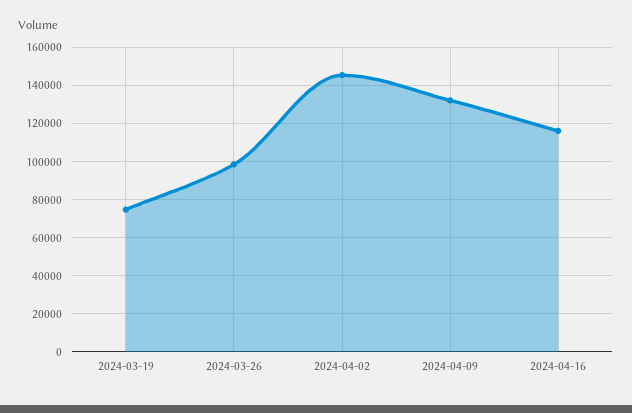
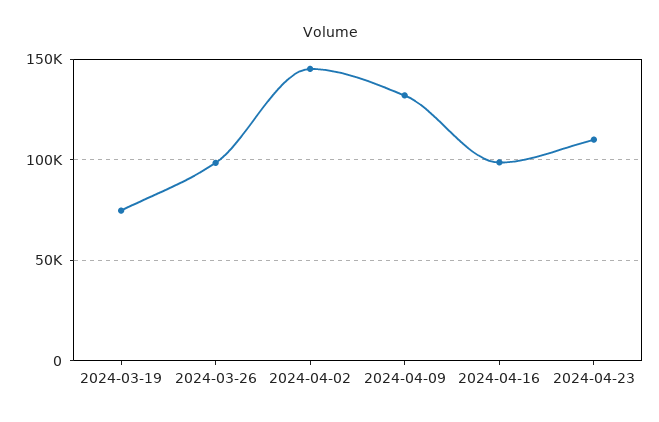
2024-04-16: 115000 -> 100000
2024-04-23: none -> 110000

